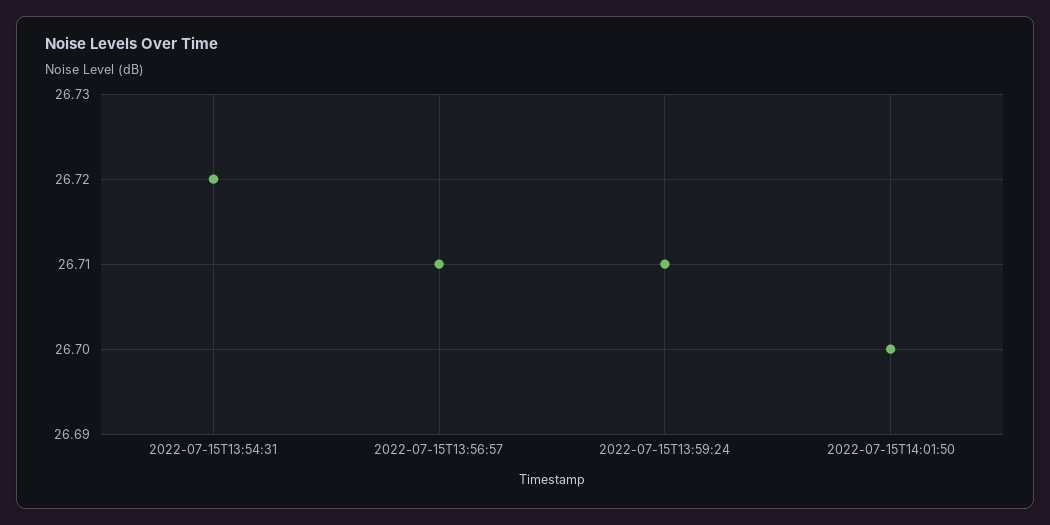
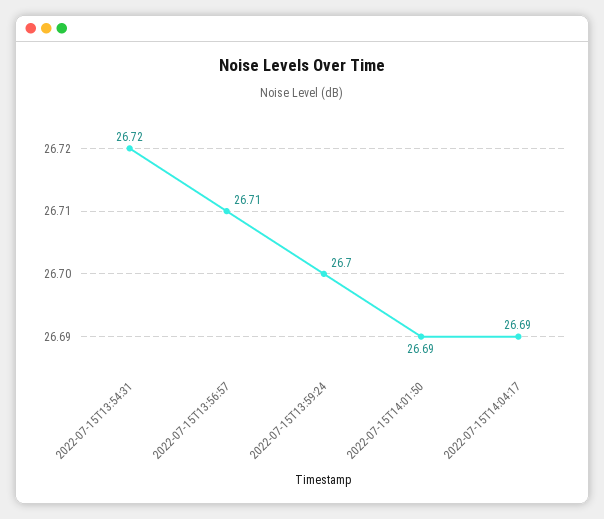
2022-07-15T13:59:24: 26.71 -> 26.7
2022-07-15T14:01:50: 26.7 -> 26.69
2022-07-15T14:04:17: none -> 26.69

